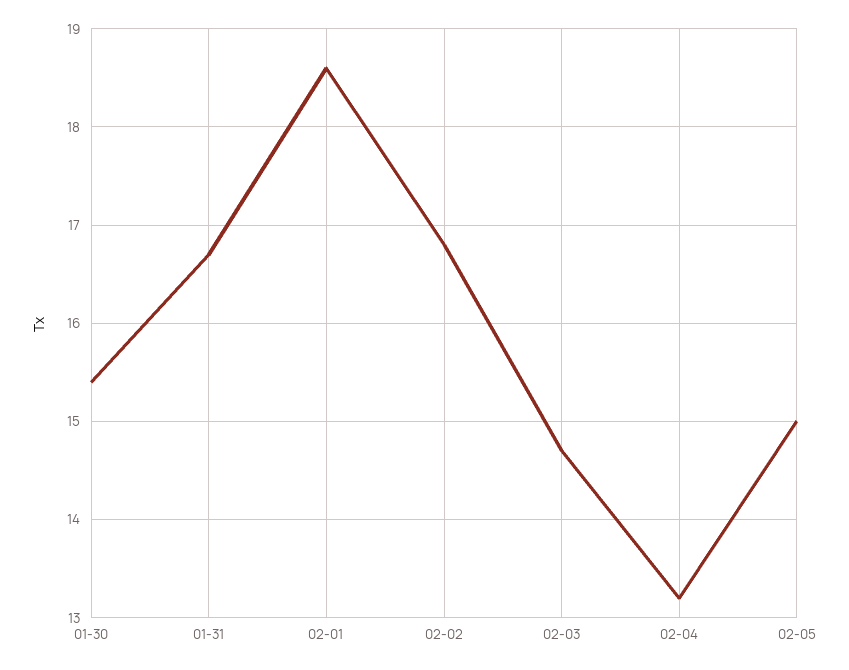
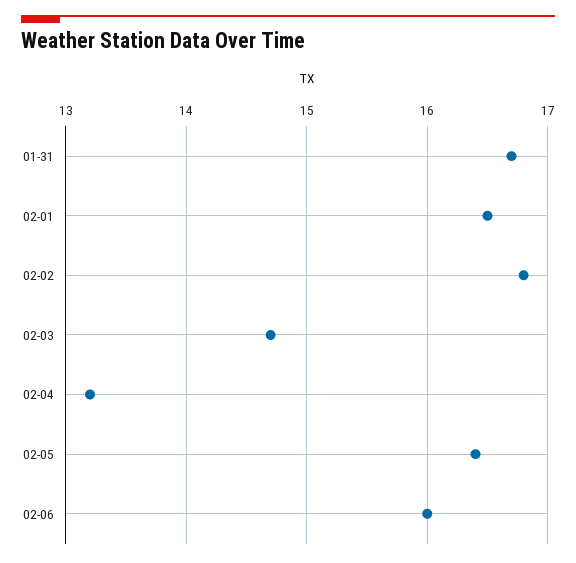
01-30: 15.4 -> none
02-01: 18.6 -> 16.5
02-05: 15 -> 16.4
02-06: none -> 16

